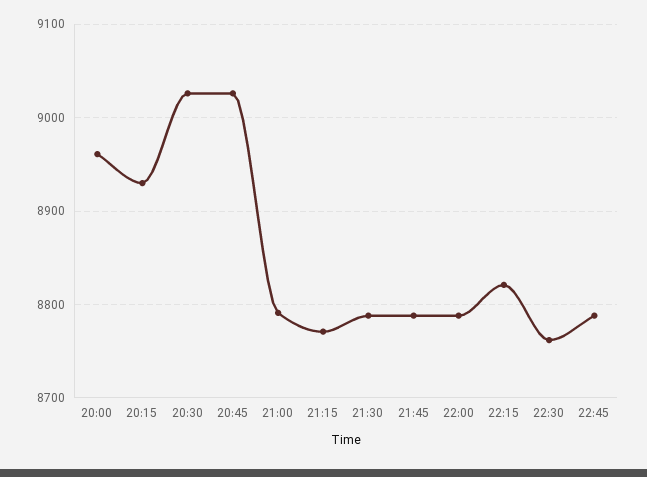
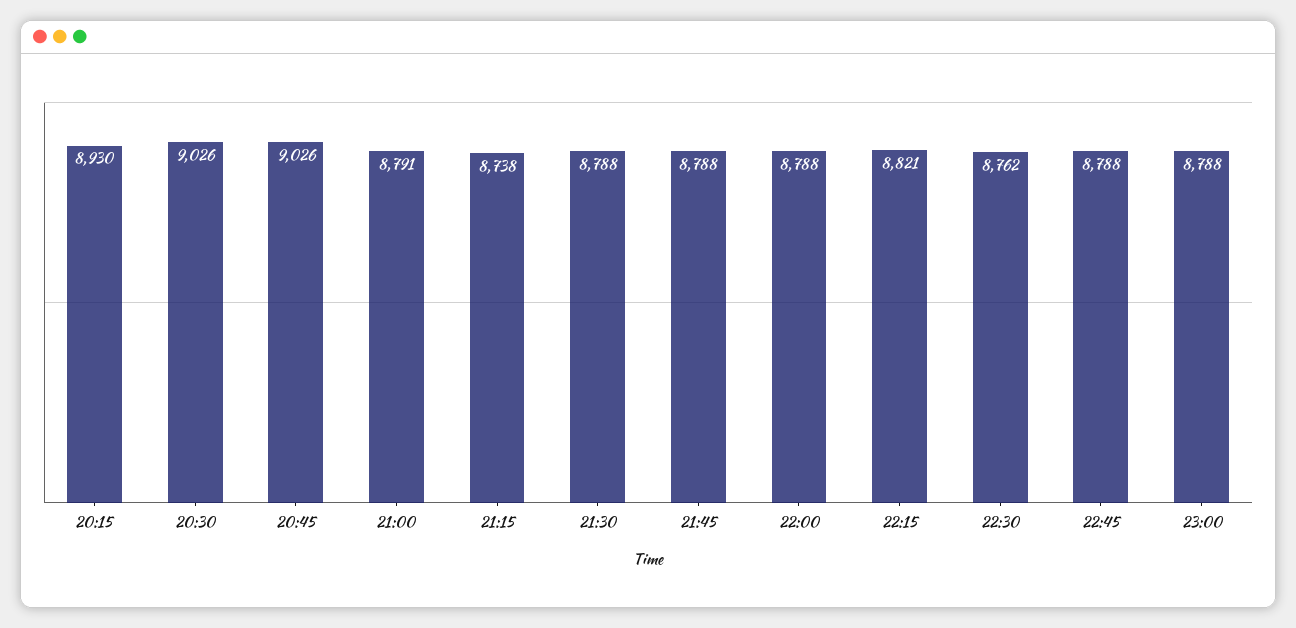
20:00: 8960 -> none
21:15: 8770 -> 8738
23:00: none -> 8788

